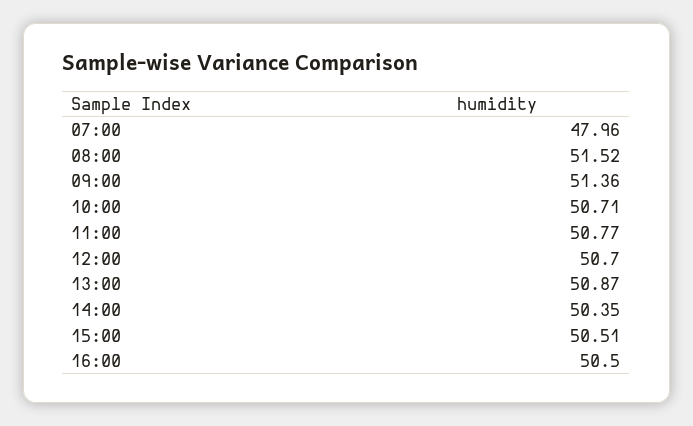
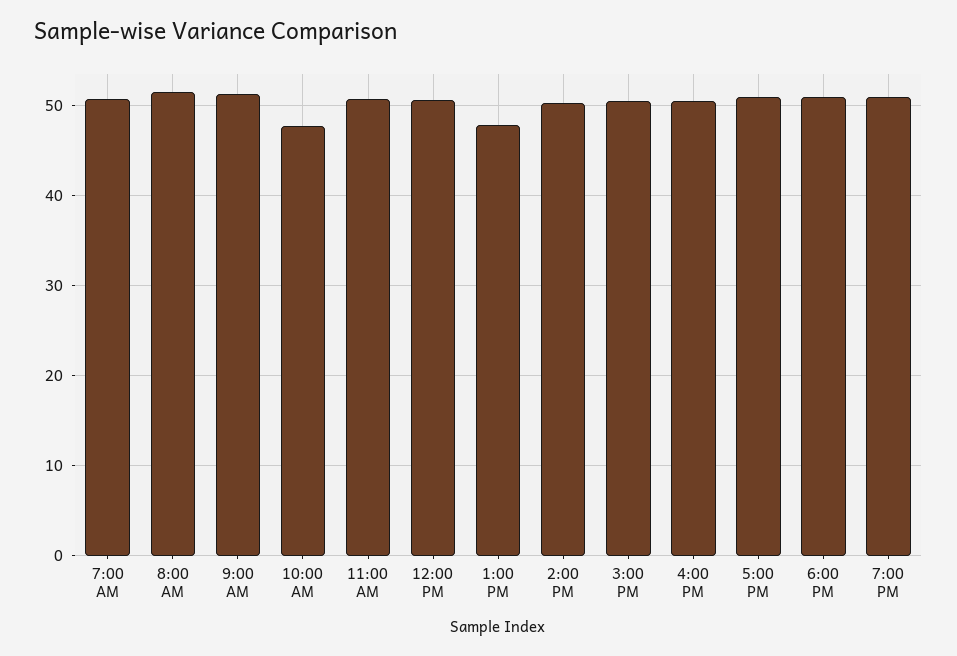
07:00: 47.96 -> 51
10:00: 50.71 -> 48
13:00: 50.87 -> 48
5:00 PM: none -> 51
6:00 PM: none -> 51
7:00 PM: none -> 51

